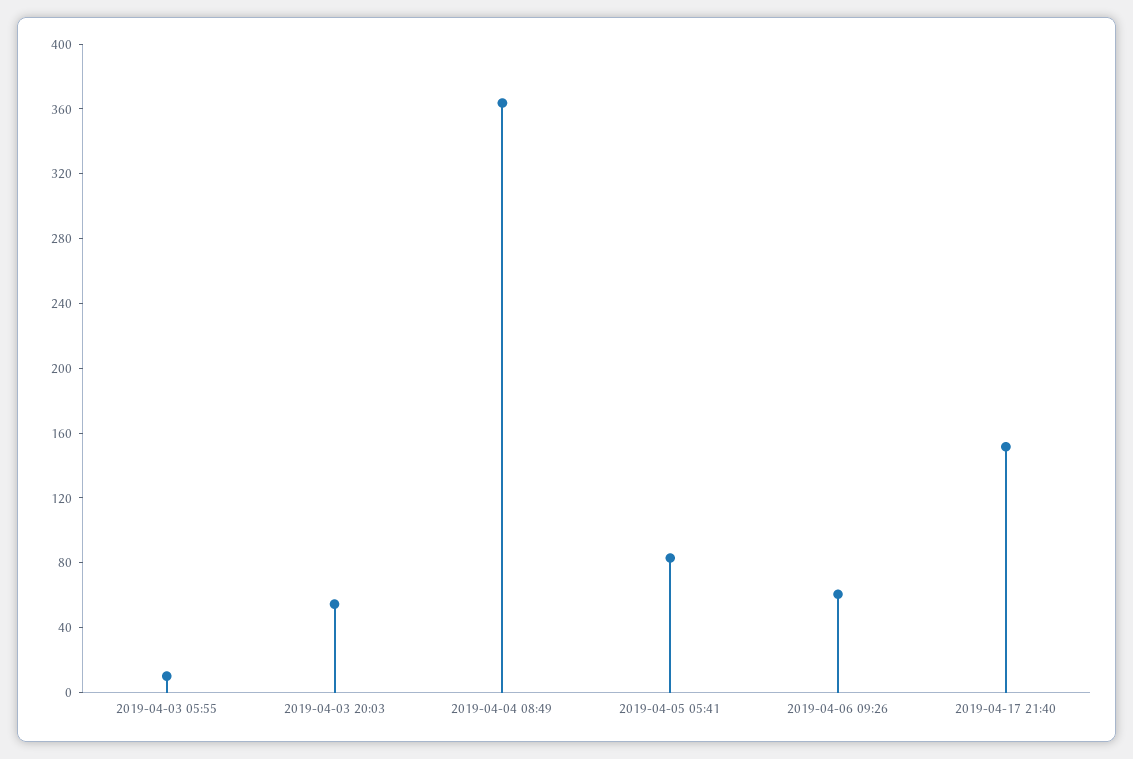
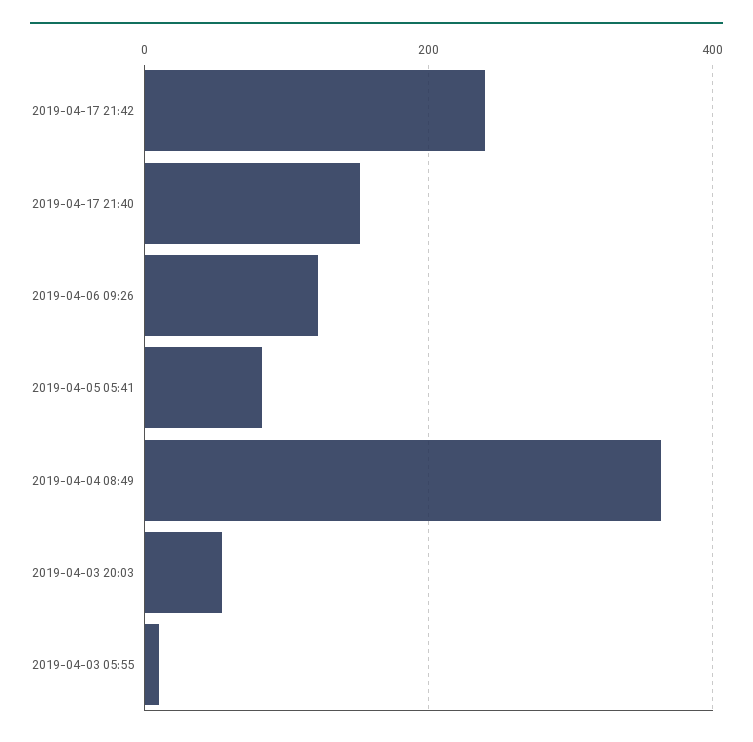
2019-04-06 09:26: 60 -> 120
2019-04-17 21:42: none -> 240

